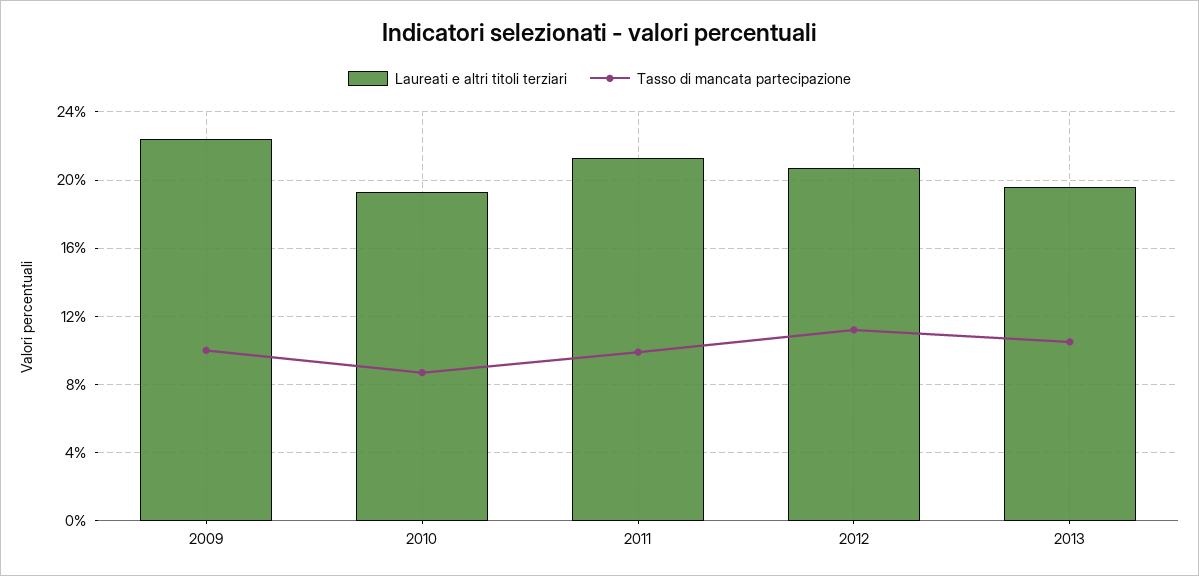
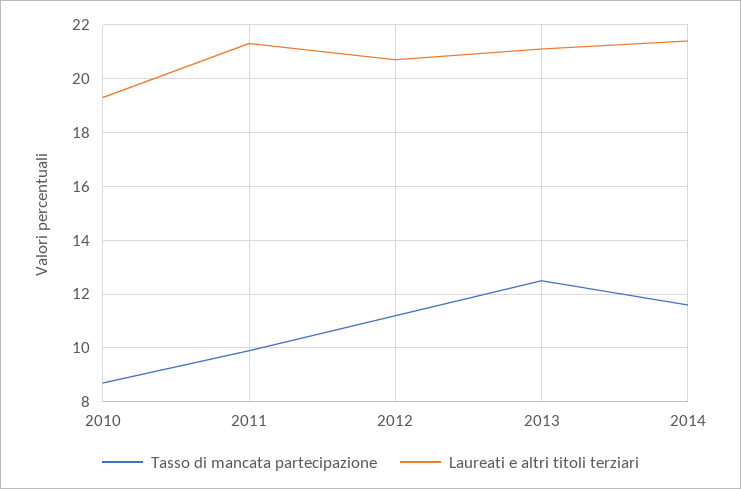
Laureati e altri titoli terziari, 2009: 22.5 -> none
Tasso di mancata partecipazione, 2009: 10 -> none
Laureati e altri titoli terziari, 2013: 19.5 -> 21
Tasso di mancata partecipazione, 2013: 10.5 -> 12.5
Tasso di mancata partecipazione, 2014: none -> 11.5
Laureati e altri titoli terziari, 2014: none -> 21.5

